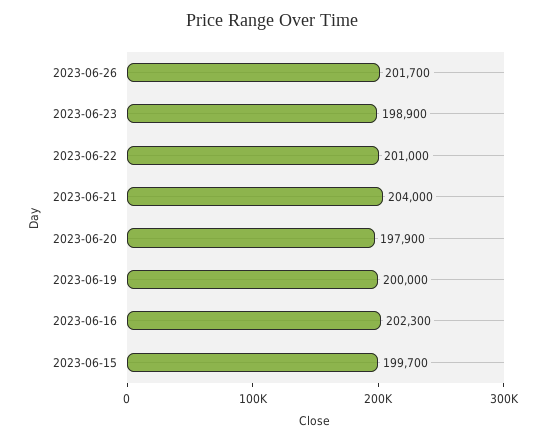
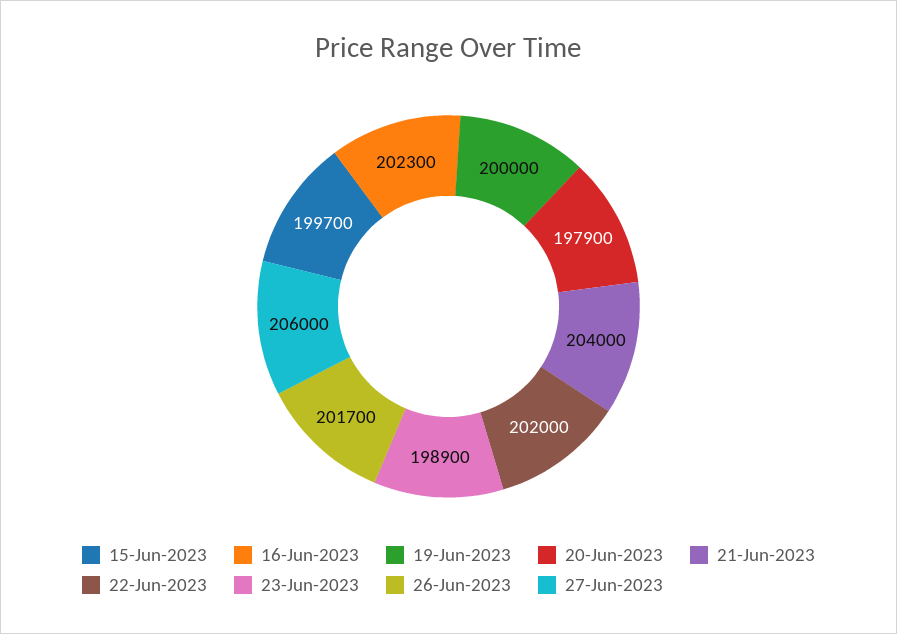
2023-06-22: 201000 -> 202000
27-Jun-2023: none -> 206000

